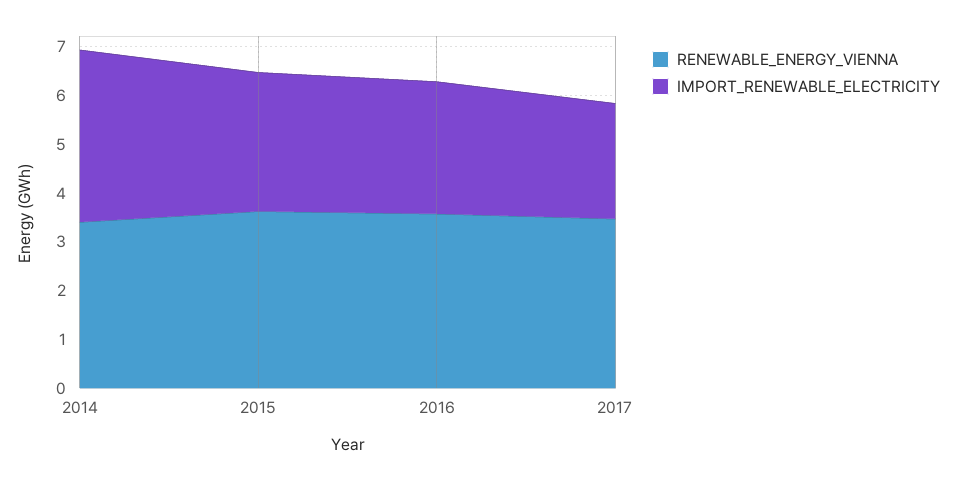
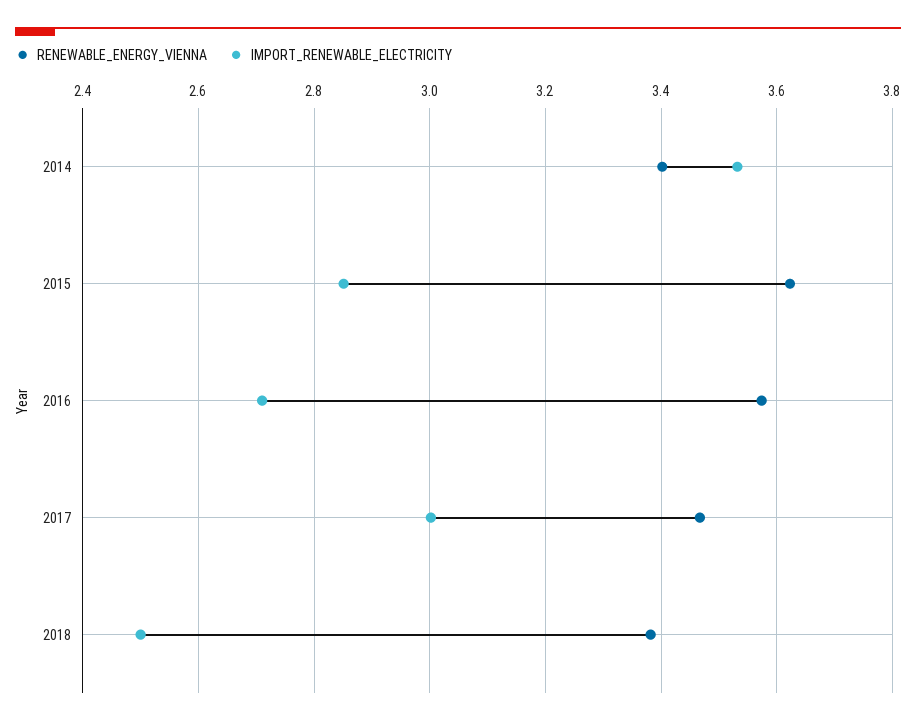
IMPORT_RENEWABLE_ELECTRICITY, 2017: 2.4 -> 3
RENEWABLE_ENERGY_VIENNA, 2018: none -> 3.38
IMPORT_RENEWABLE_ELECTRICITY, 2018: none -> 2.5

